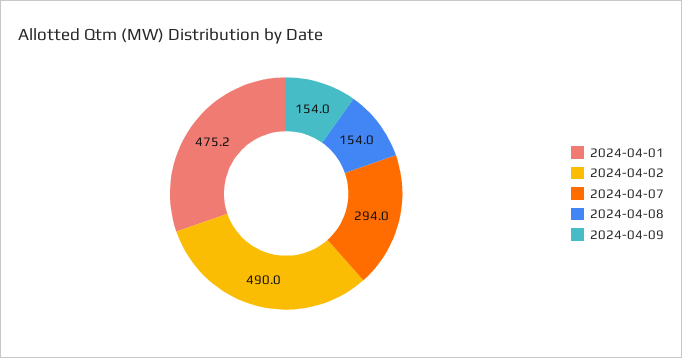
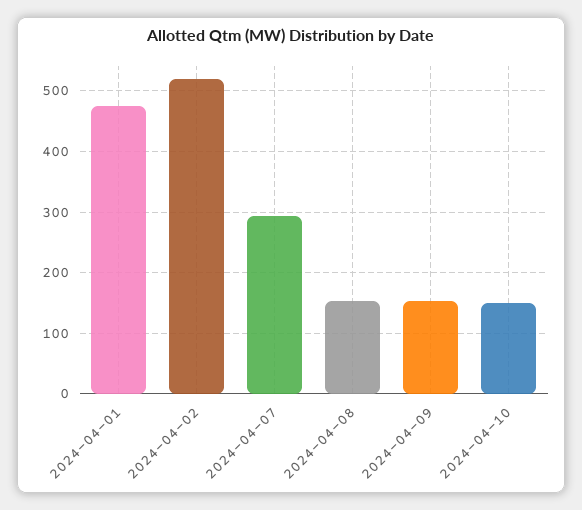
2024-04-02: 490 -> 520
2024-04-10: none -> 150

